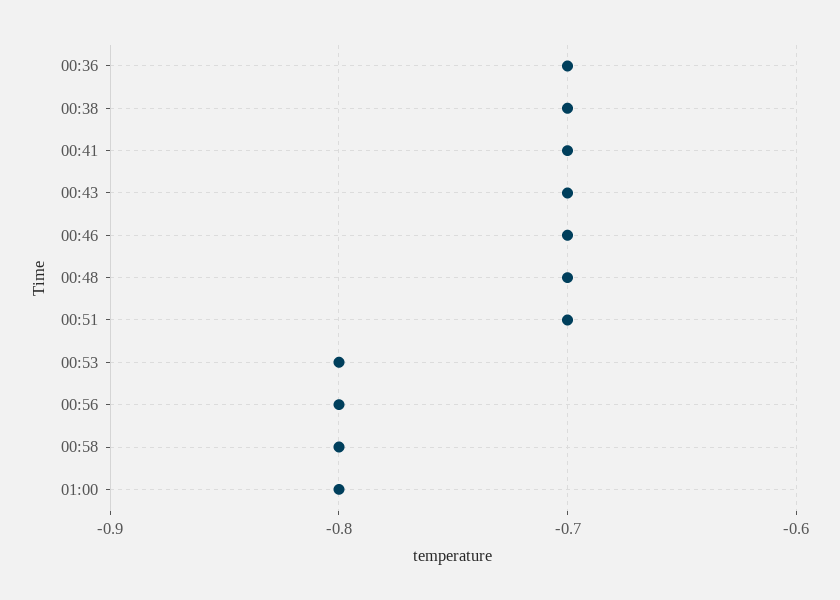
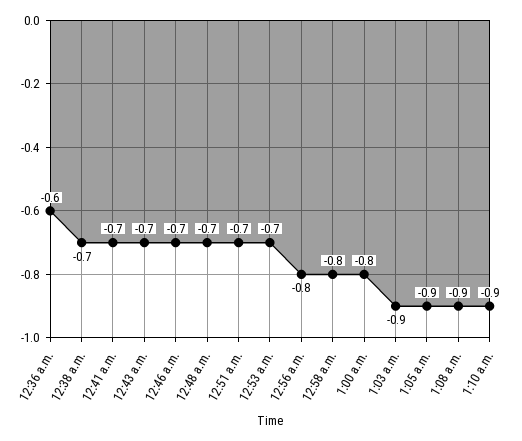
00:36: -0.7 -> -0.6
00:53: -0.8 -> -0.7
1:03 a.m.: none -> -0.9
1:05 a.m.: none -> -0.9
1:08 a.m.: none -> -0.9
1:10 a.m.: none -> -0.9

